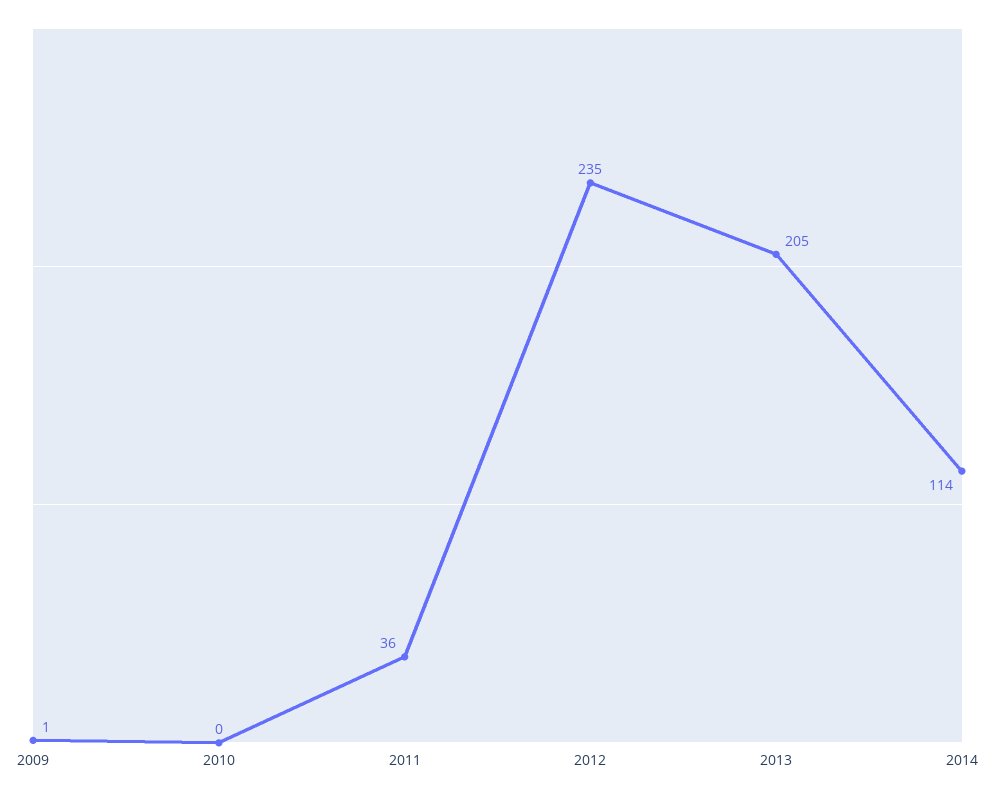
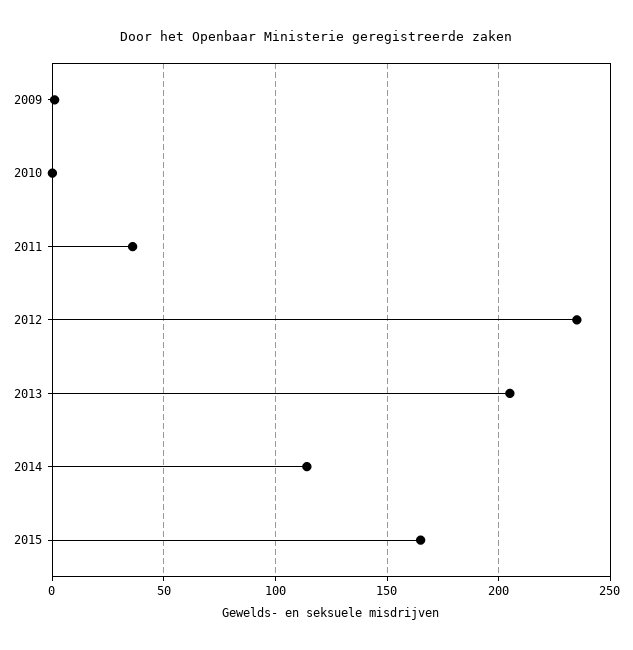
2015: none -> 165

